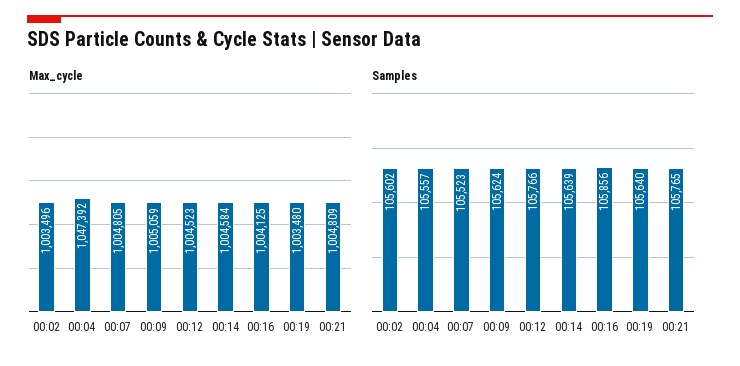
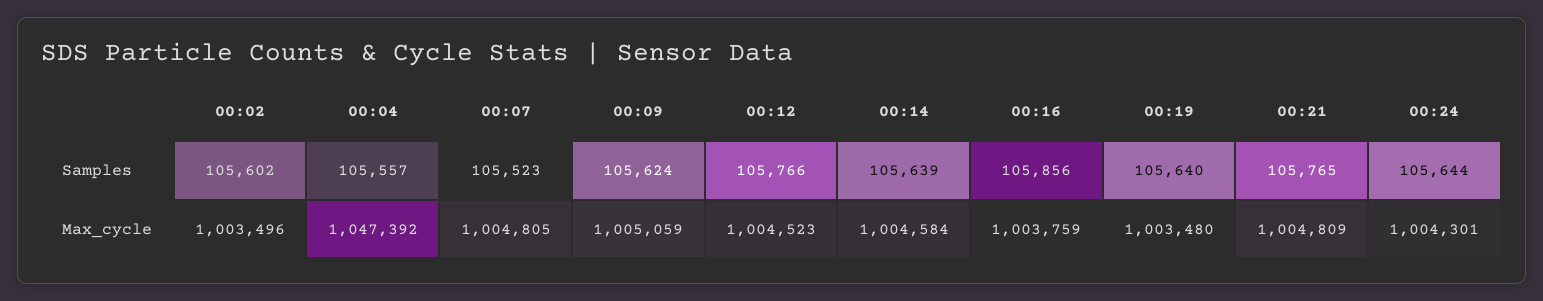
Max_cycle, 00:16: 1004125 -> 1003759
Samples, 00:24: none -> 105644
Max_cycle, 00:24: none -> 1004301

